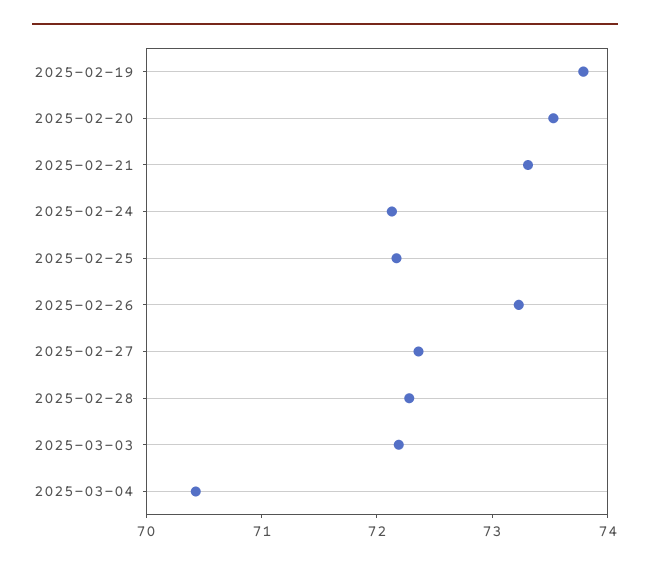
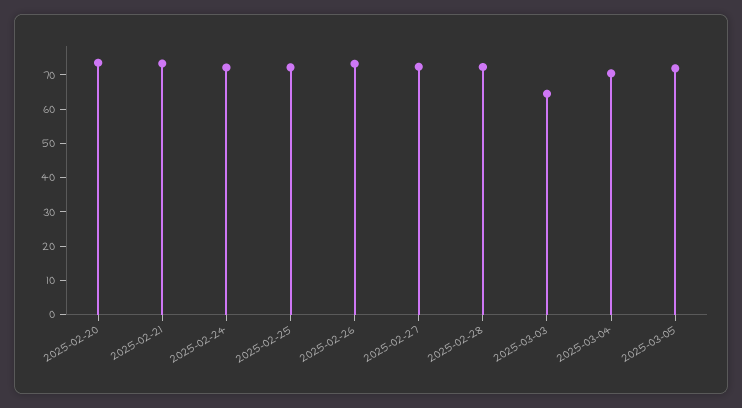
2025-02-19: 73.8 -> none
2025-03-03: 72.2 -> 65
2025-03-05: none -> 72.5

